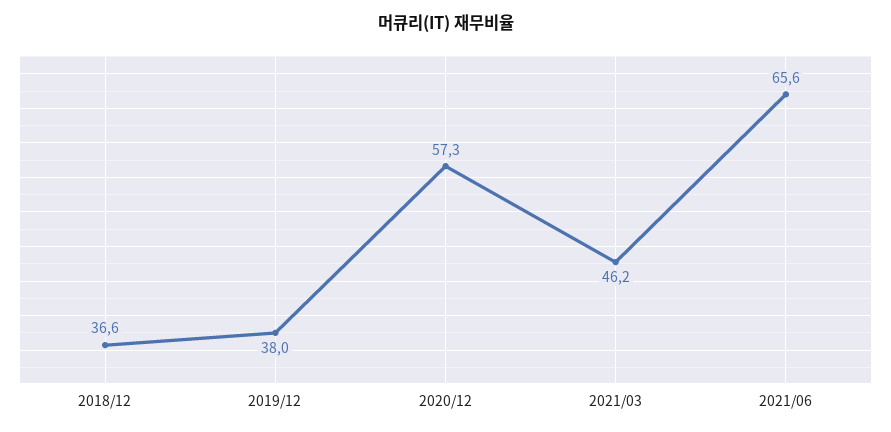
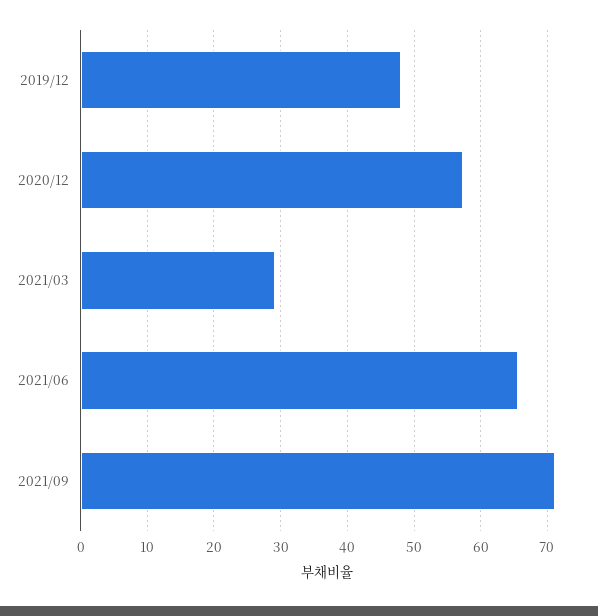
2018/12: 36.6 -> none
2019/12: 38 -> 48
2021/03: 46.2 -> 29
2021/09: none -> 71

